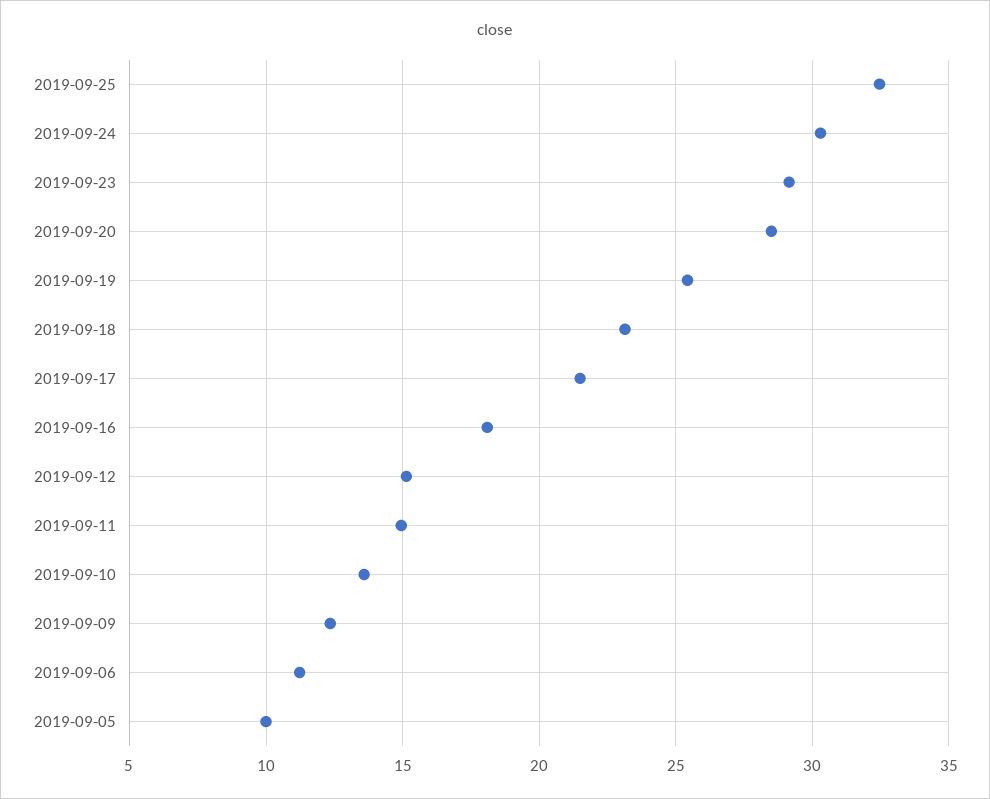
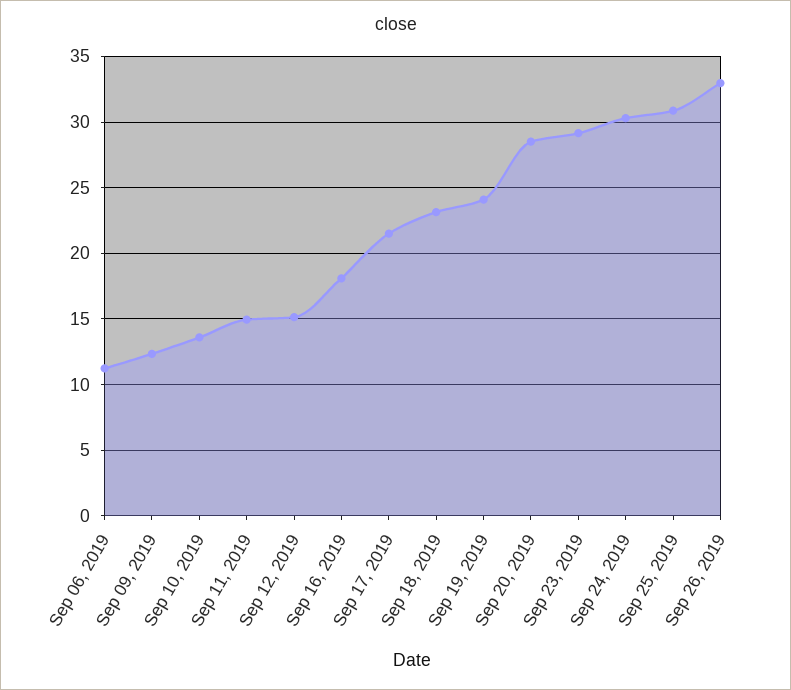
2019-09-25: 32.5 -> 31
2019-09-19: 25.5 -> 24
2019-09-05: 10 -> none
Sep 26, 2019: none -> 33

